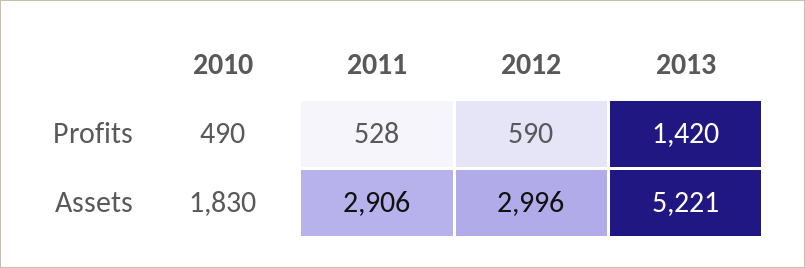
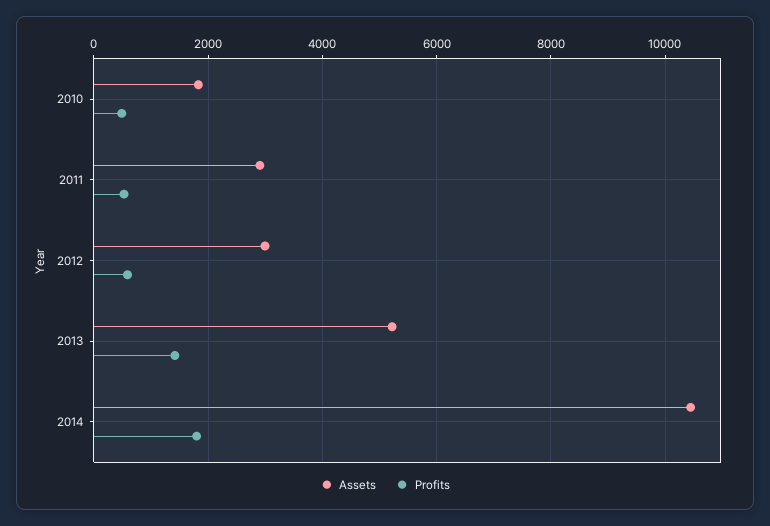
Assets, 2014: none -> 10400
Profits, 2014: none -> 1800

